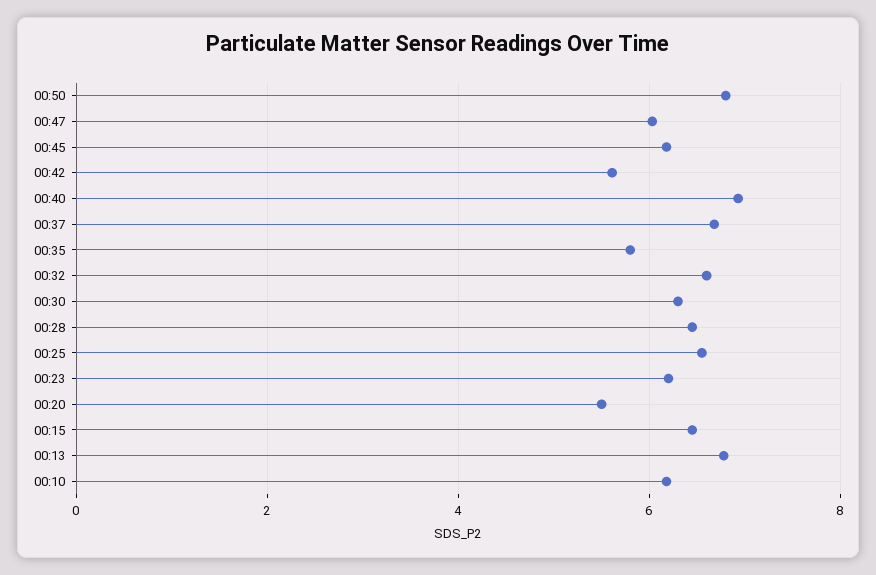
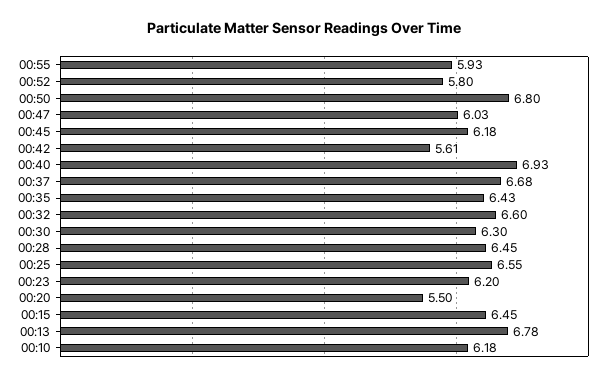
00:35: 5.8 -> 6.43
00:55: none -> 5.93
00:52: none -> 5.8

